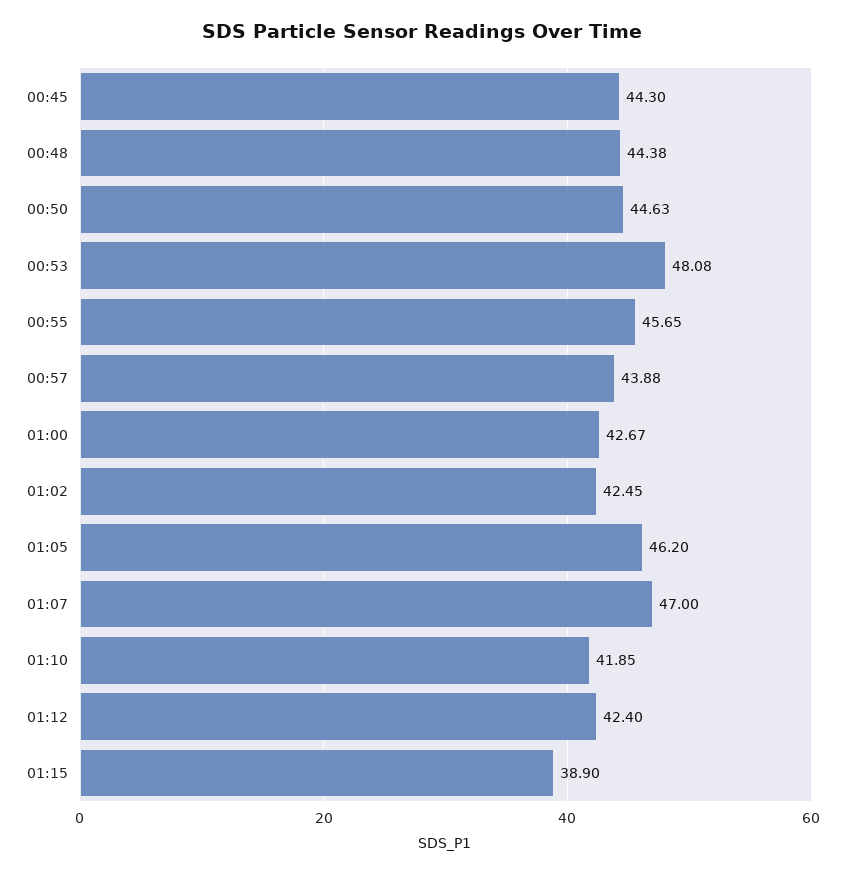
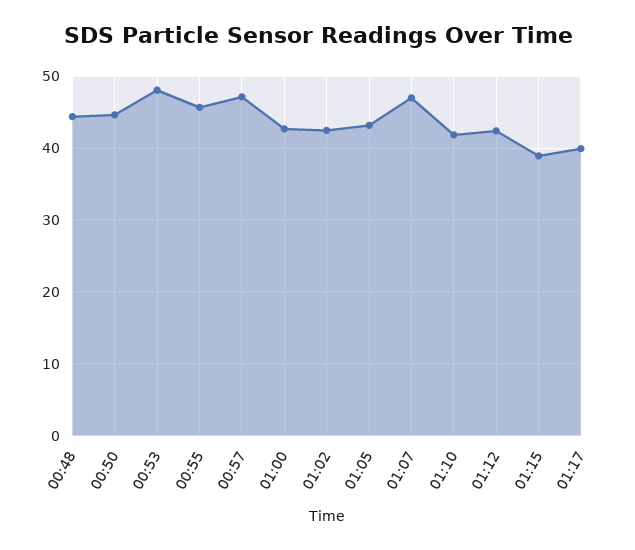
00:45: 44.3 -> none
00:57: 43.88 -> 47
01:05: 46.2 -> 43
01:17: none -> 40

